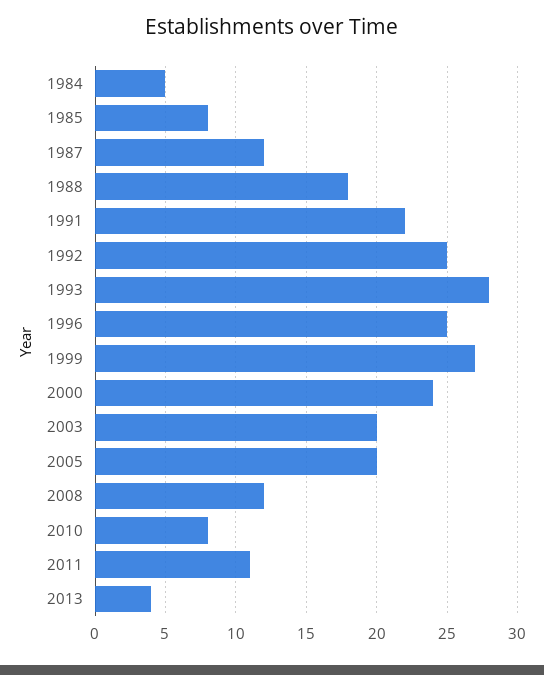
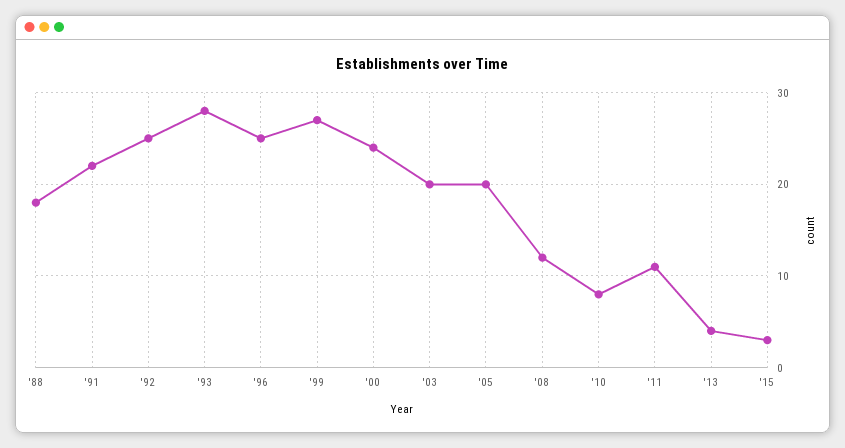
1984: 5 -> none
1985: 8 -> none
1987: 12 -> none
'15: none -> 3

